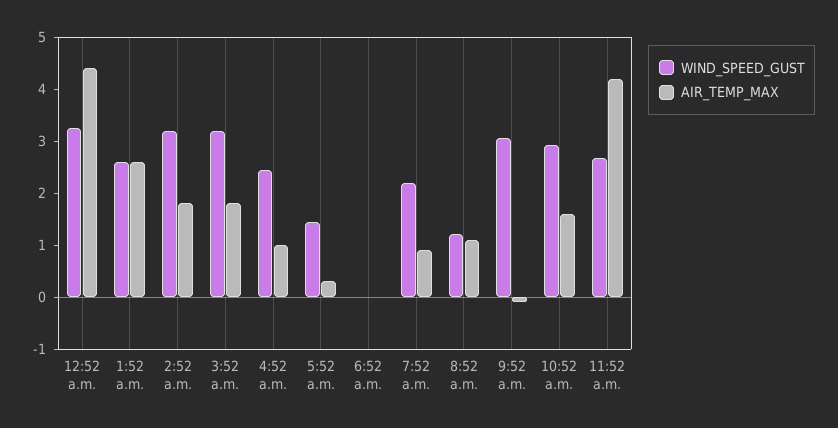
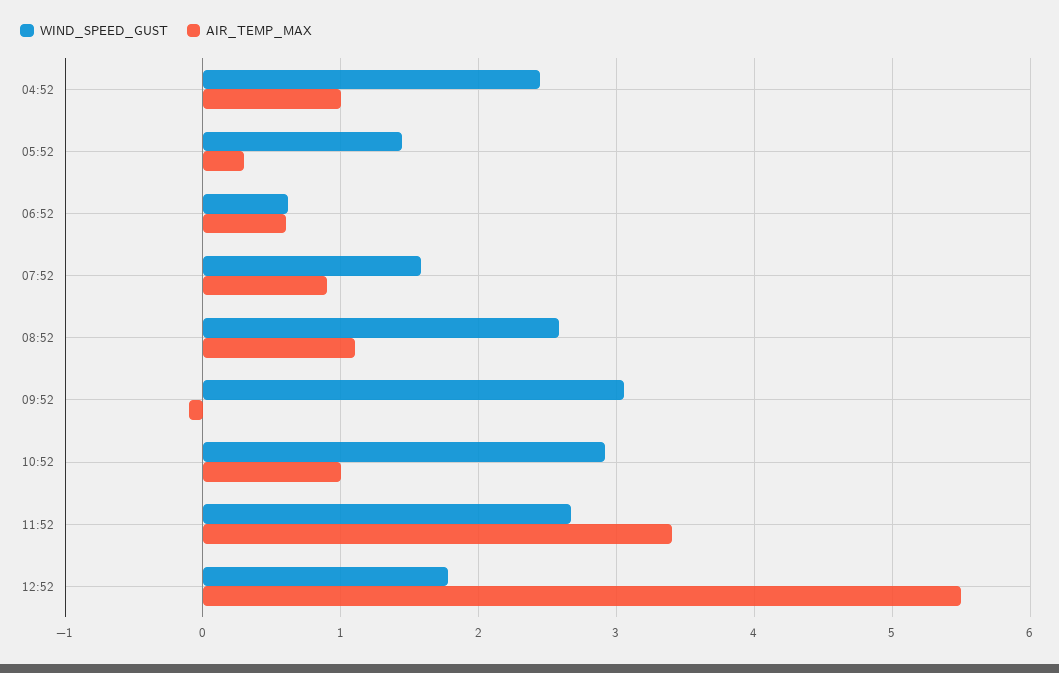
WIND_SPEED_GUST, 12:52 a.m.: 3.2 -> none
AIR_TEMP_MAX, 12:52 a.m.: 4.4 -> none
WIND_SPEED_GUST, 1:52 a.m.: 2.6 -> none
AIR_TEMP_MAX, 1:52 a.m.: 2.6 -> none
WIND_SPEED_GUST, 2:52 a.m.: 3.2 -> none
AIR_TEMP_MAX, 2:52 a.m.: 1.8 -> none
WIND_SPEED_GUST, 3:52 a.m.: 3.2 -> none
AIR_TEMP_MAX, 3:52 a.m.: 1.8 -> none
WIND_SPEED_GUST, 6:52 a.m.: 0 -> 0.6
AIR_TEMP_MAX, 6:52 a.m.: 0 -> 0.6
WIND_SPEED_GUST, 7:52 a.m.: 2.2 -> 1.6
WIND_SPEED_GUST, 8:52 a.m.: 1.2 -> 2.6
AIR_TEMP_MAX, 10:52 a.m.: 1.6 -> 1
AIR_TEMP_MAX, 11:52 a.m.: 4.2 -> 3.4
WIND_SPEED_GUST, 12:52: none -> 1.8
AIR_TEMP_MAX, 12:52: none -> 5.5

